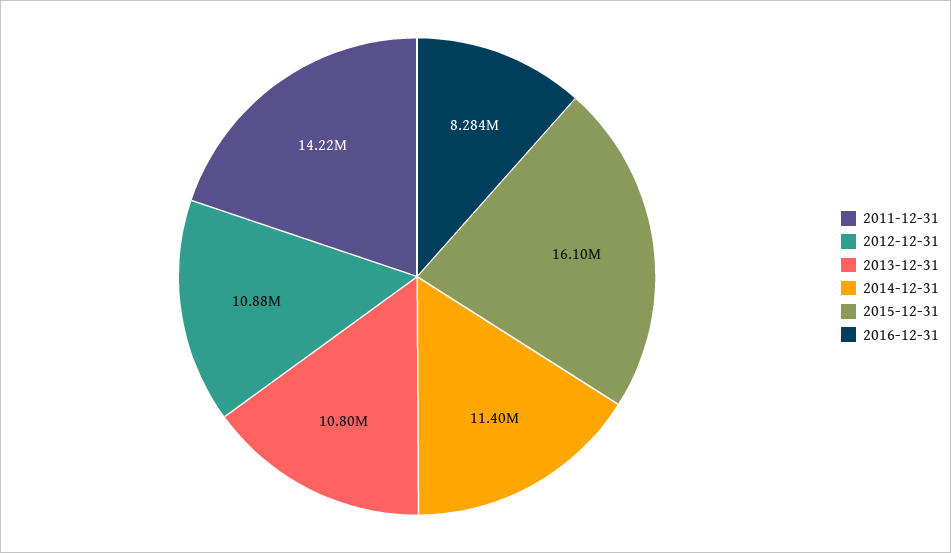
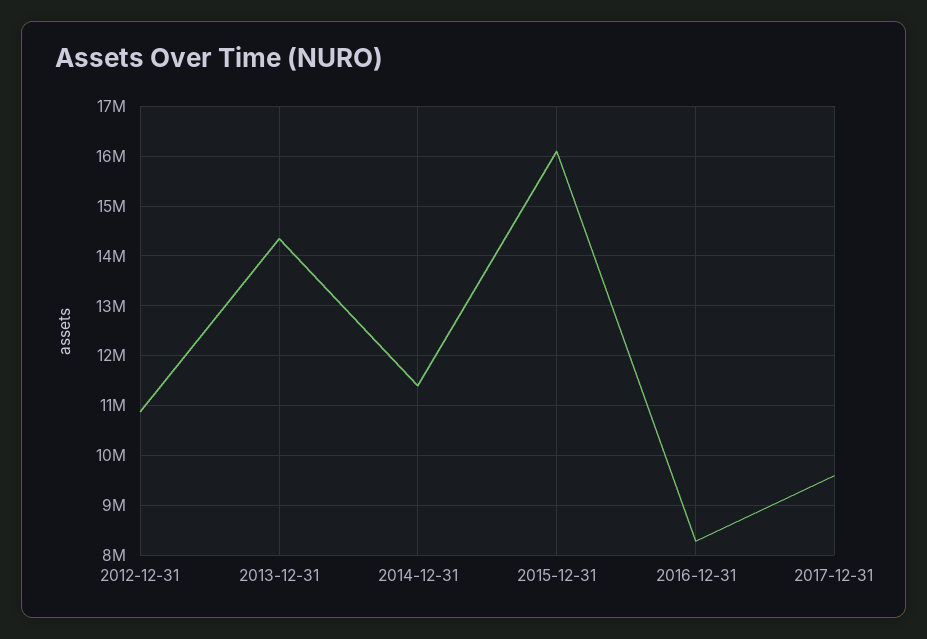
2011-12-31: 14220000 -> none
2013-12-31: 10800000 -> 14400000
2017-12-31: none -> 9600000

